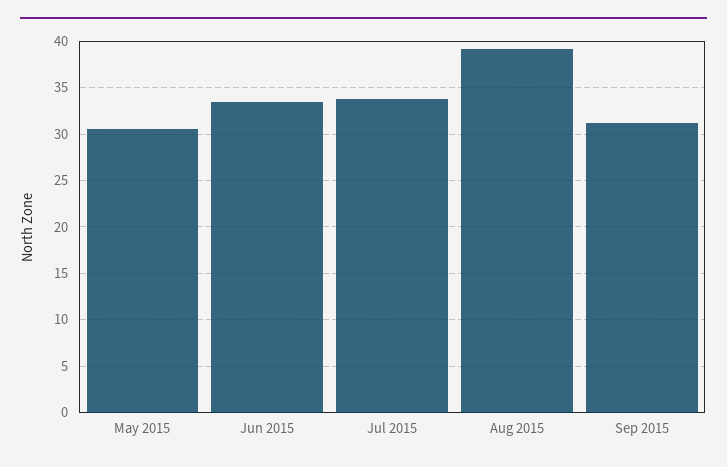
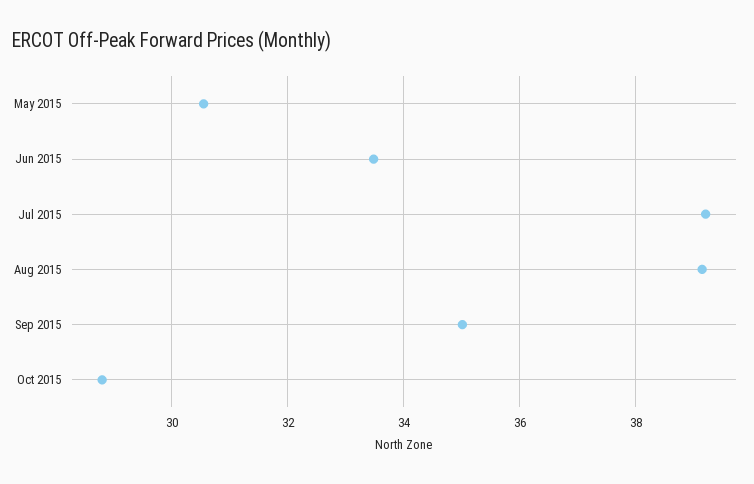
Jul 2015: 34 -> 39.2
Sep 2015: 31 -> 35
Oct 2015: none -> 28.8

